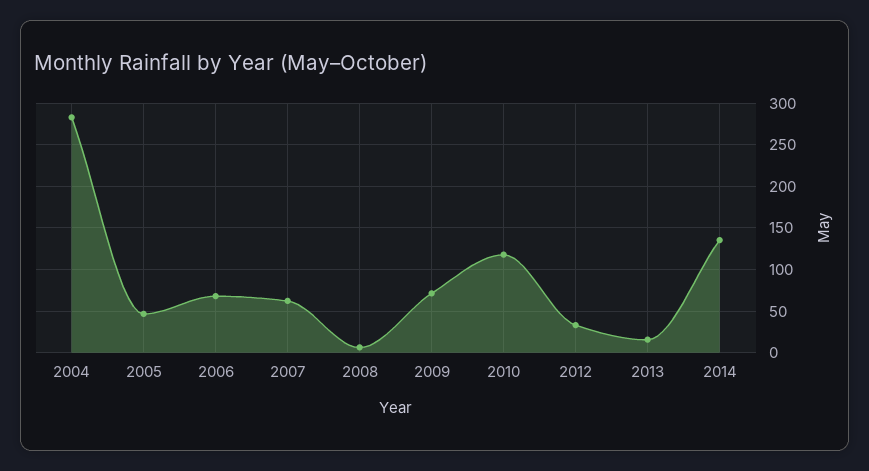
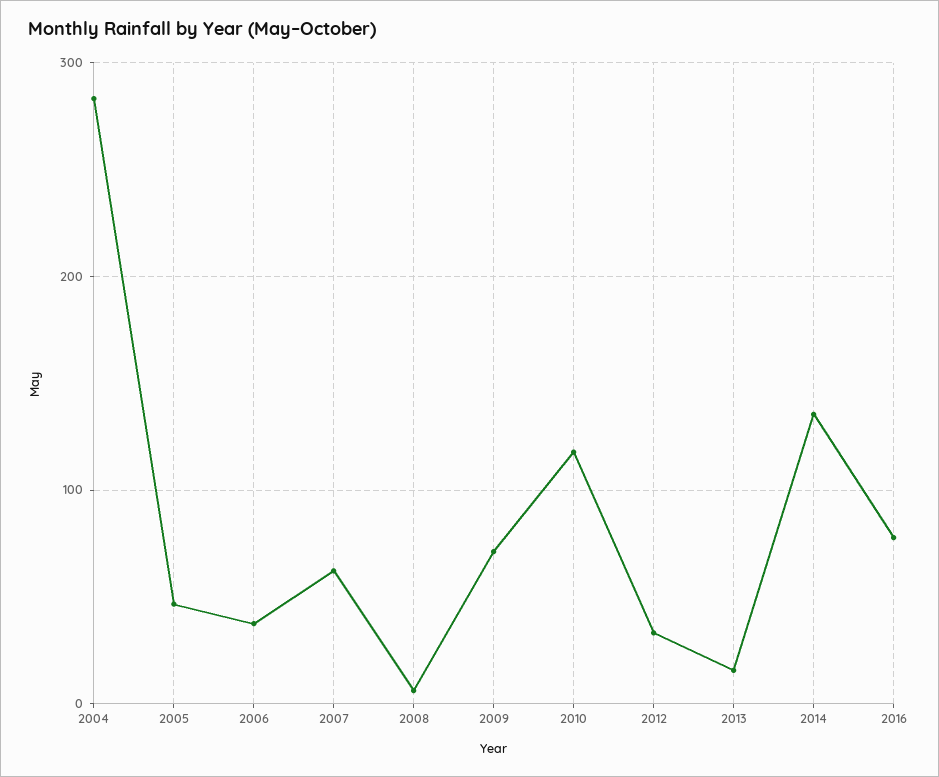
2006: 70 -> 40
2016: none -> 80

